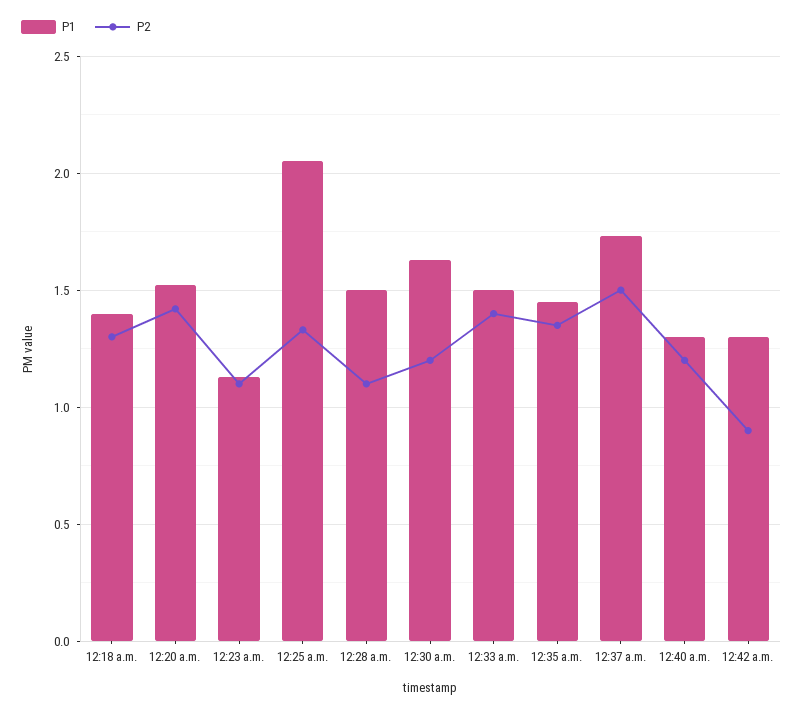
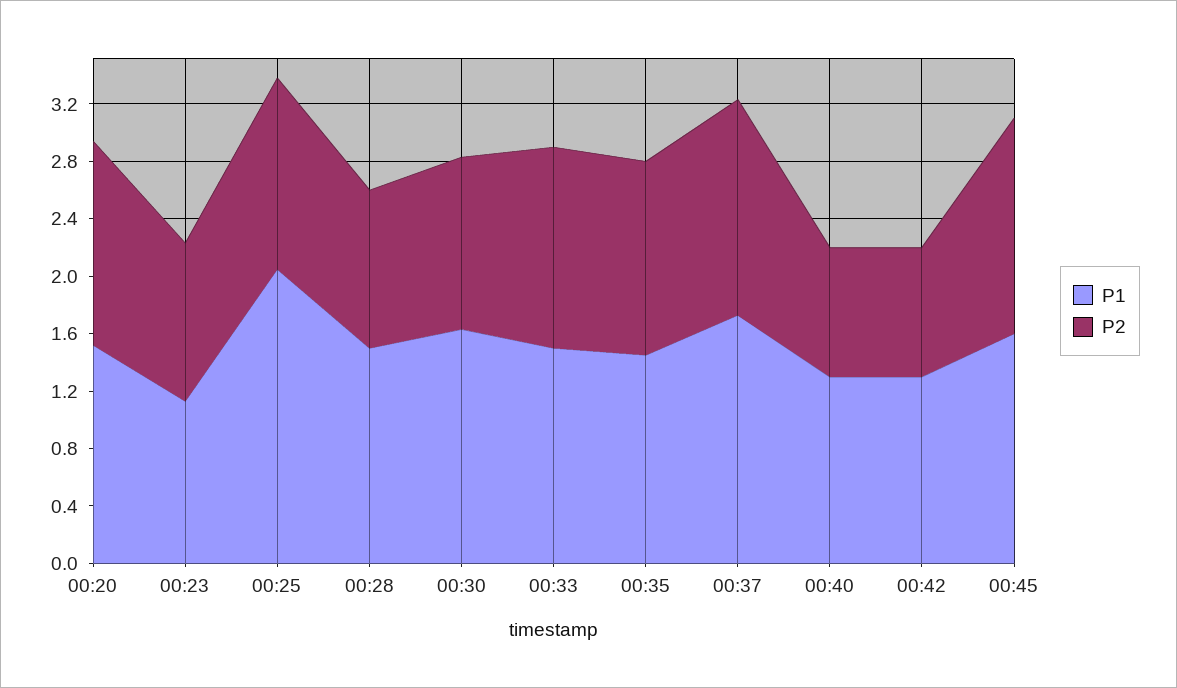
P1, 12:18 a.m.: 1.4 -> none
P2, 12:18 a.m.: 1.3 -> none
P2, 12:40 a.m.: 1.2 -> 0.9
P1, 00:45: none -> 1.6
P2, 00:45: none -> 1.5

